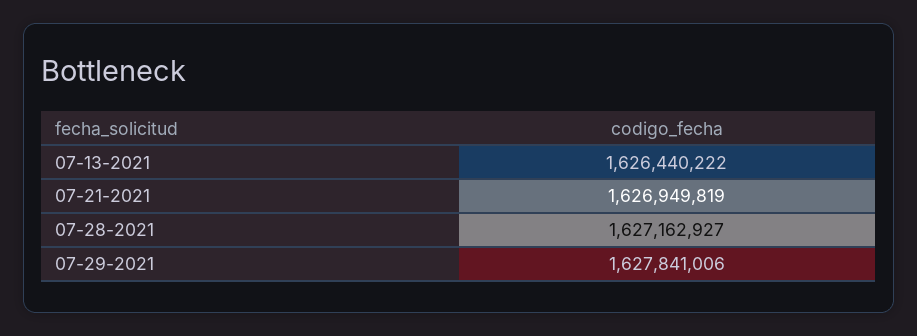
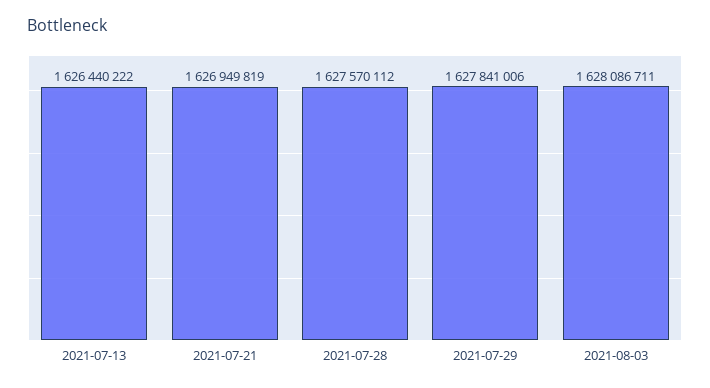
07-28-2021: 1627162927 -> 1627570112
2021-08-03: none -> 1628086711

